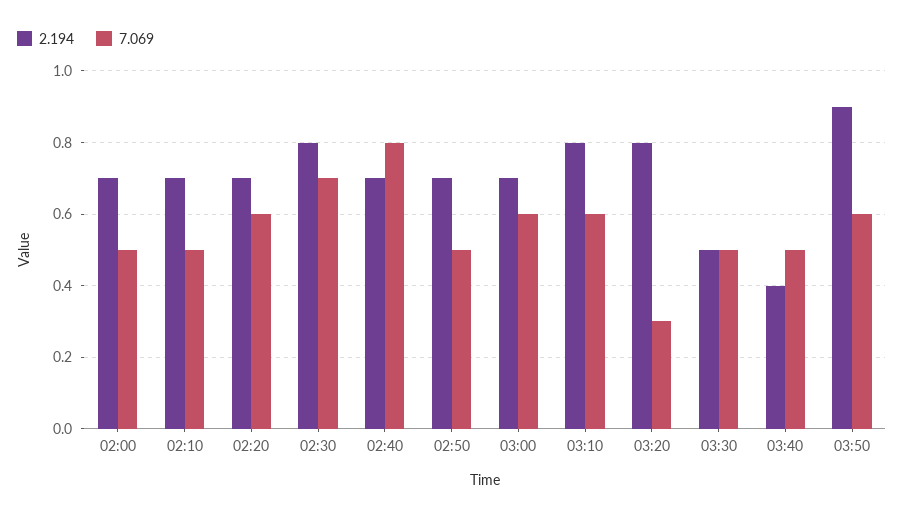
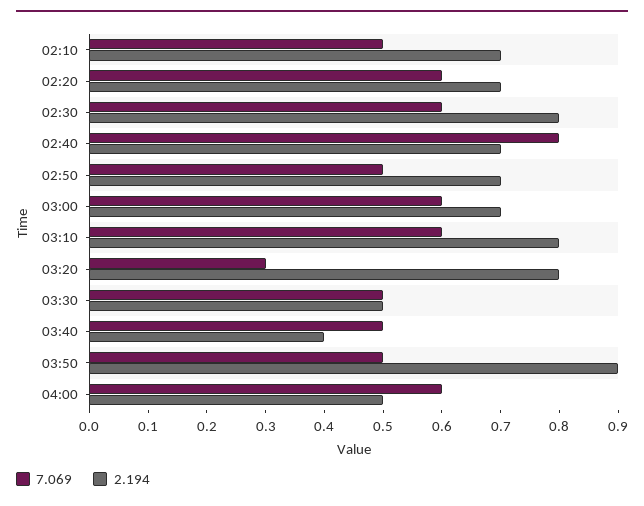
2.194, 02:00: 0.7 -> none
7.069, 02:00: 0.5 -> none
7.069, 02:30: 0.7 -> 0.6
7.069, 03:50: 0.6 -> 0.5
7.069, 04:00: none -> 0.6
2.194, 04:00: none -> 0.5

